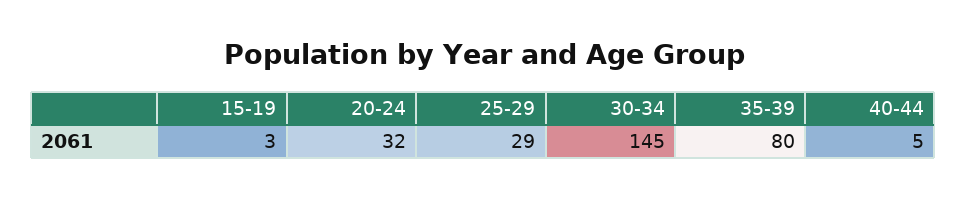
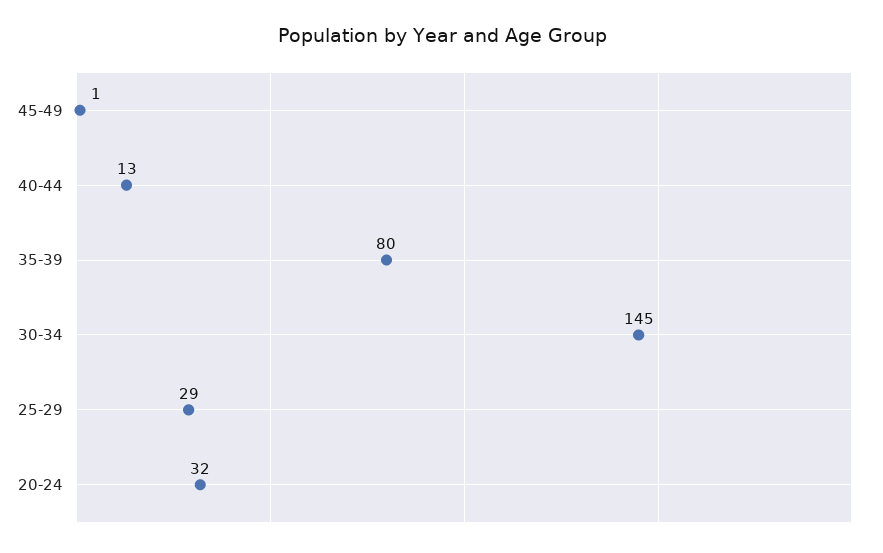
15-19: 3 -> none
40-44: 5 -> 13
45-49: none -> 1

